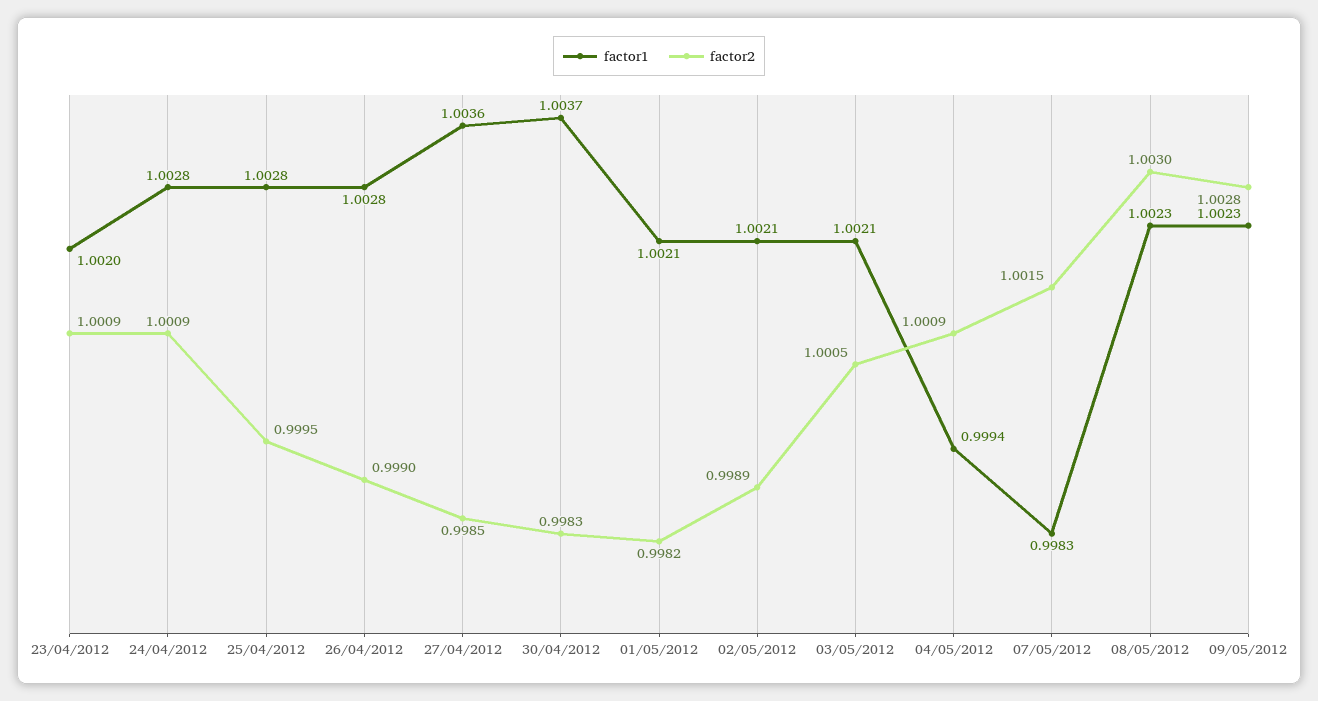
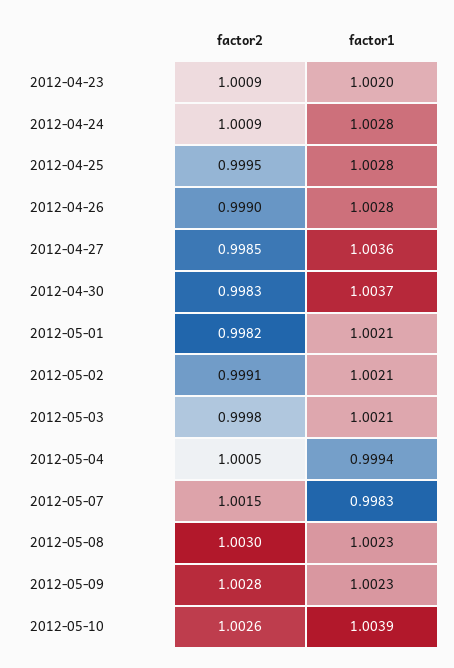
factor2, 02/05/2012: 0.9989 -> 0.9991
factor2, 03/05/2012: 1.0005 -> 0.9998
factor2, 04/05/2012: 1.0009 -> 1.0005
factor2, 2012-05-10: none -> 1.0026
factor1, 2012-05-10: none -> 1.0039

